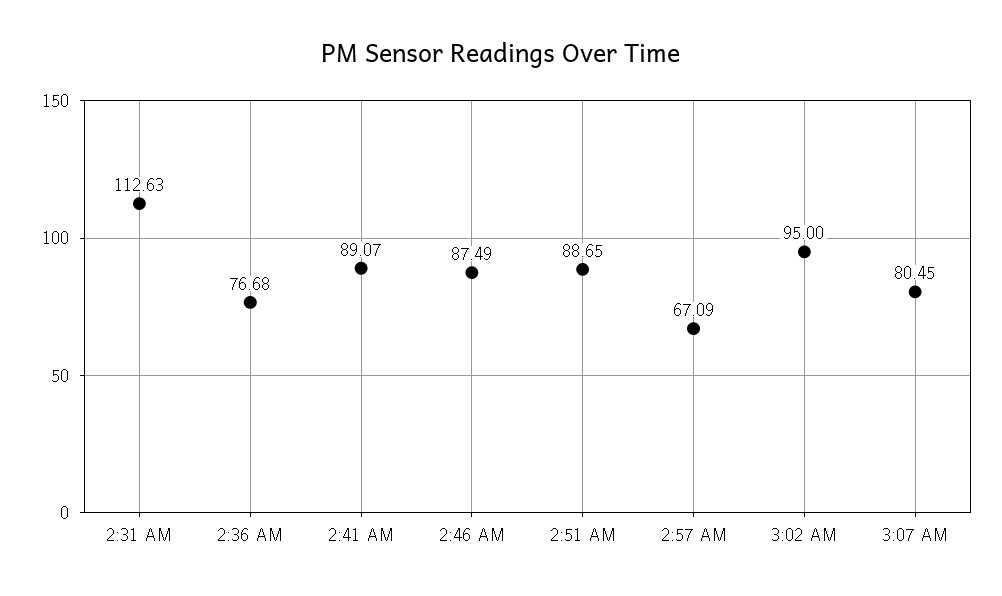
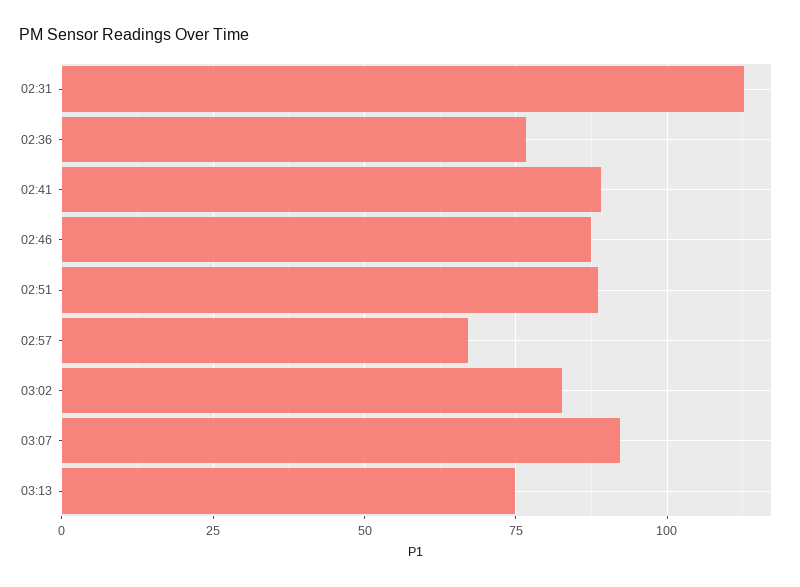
3:02 AM: 95 -> 82.5
3:07 AM: 80.45 -> 92.5
03:13: none -> 75

